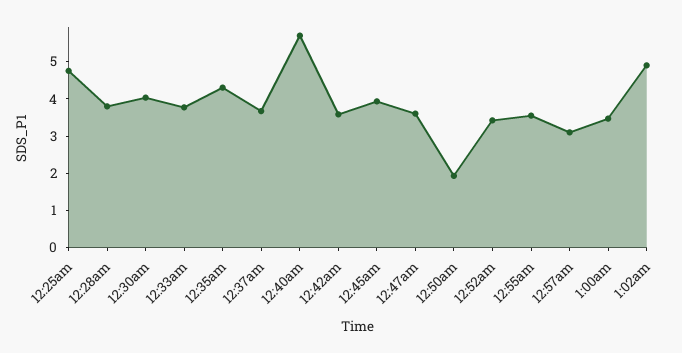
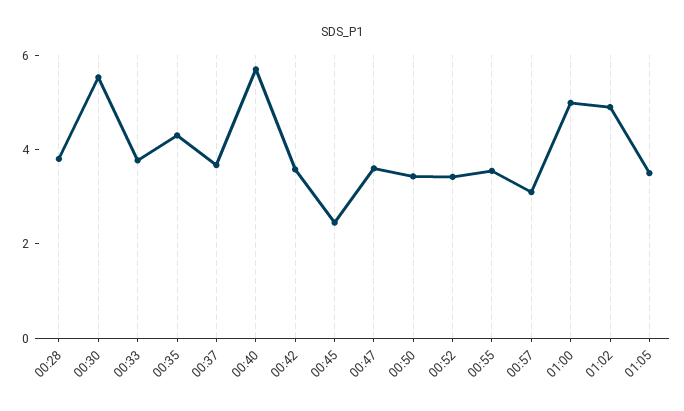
12:25am: 4.75 -> none
12:30am: 4 -> 5.5
12:45am: 4 -> 2.5
12:50am: 2 -> 3.5
1:00am: 3.5 -> 5
01:05: none -> 3.5

